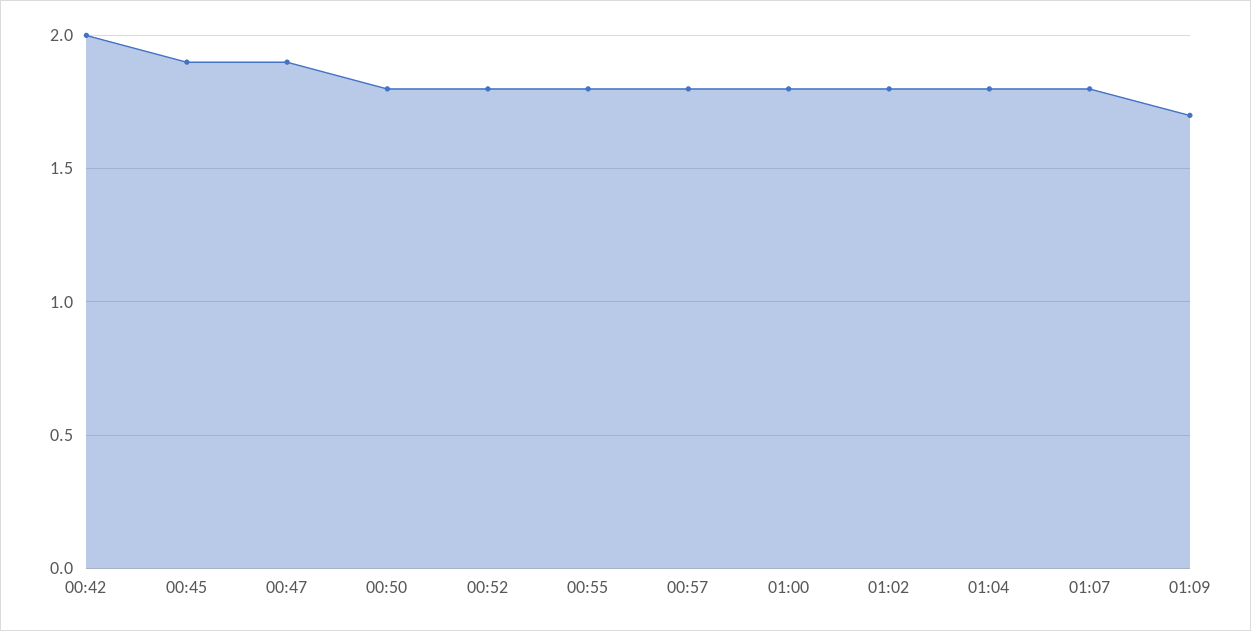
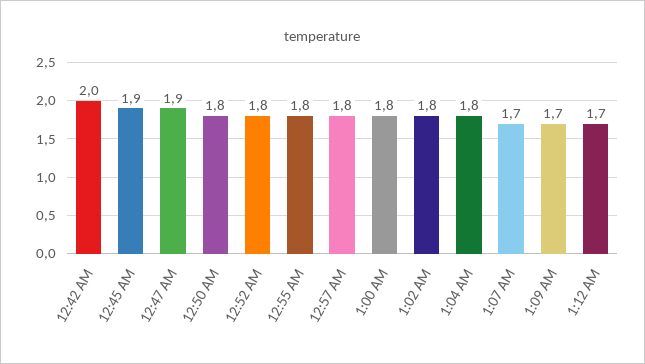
01:07: 1.8 -> 1.7
1:12 AM: none -> 1.7

